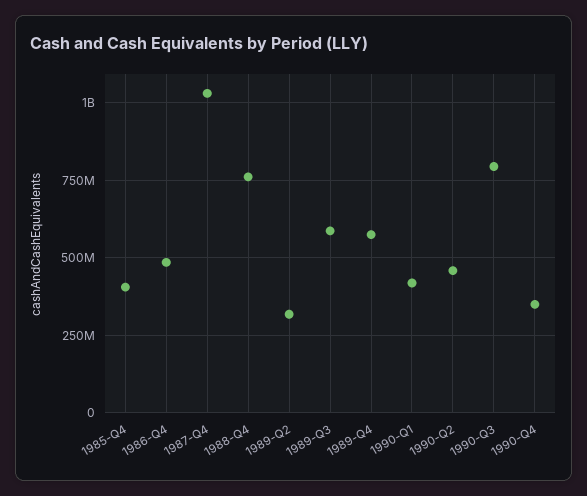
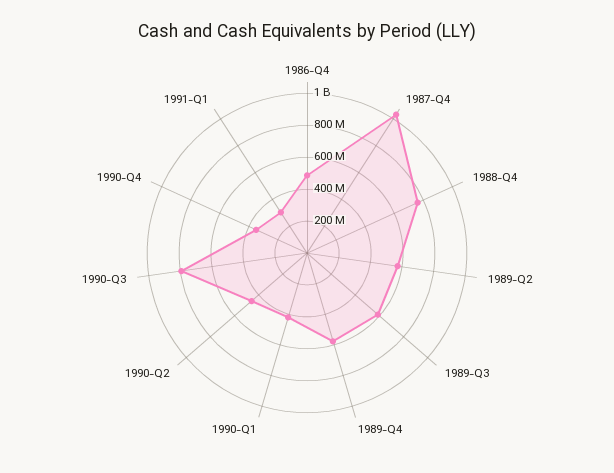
1985-Q4: 400000000 -> none
1989-Q2: 325000000 -> 600000000
1991-Q1: none -> 300000000

